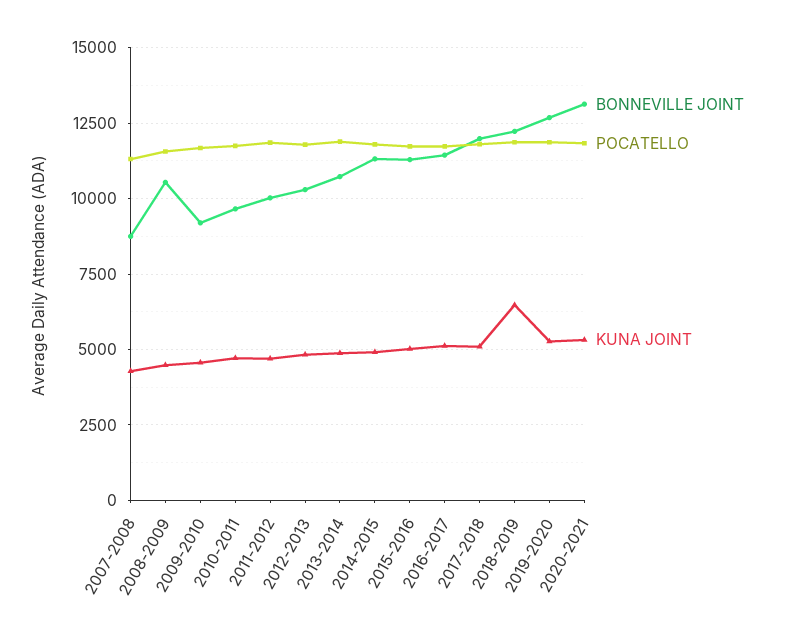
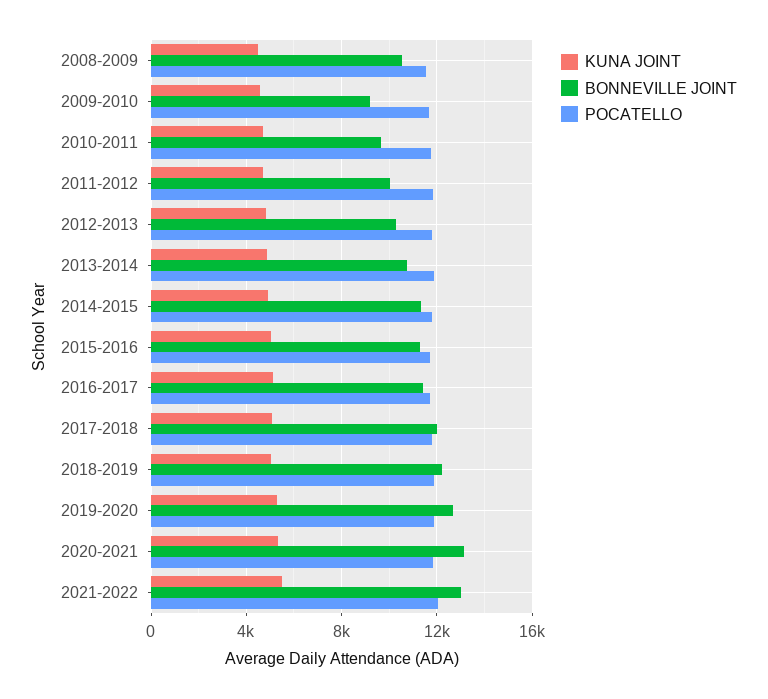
BONNEVILLE JOINT, 2007-2008: 8750 -> none
POCATELLO, 2007-2008: 11250 -> none
KUNA JOINT, 2007-2008: 4250 -> none
KUNA JOINT, 2018-2019: 6500 -> 5000
KUNA JOINT, 2021-2022: none -> 5500
BONNEVILLE JOINT, 2021-2022: none -> 13000
POCATELLO, 2021-2022: none -> 12000

